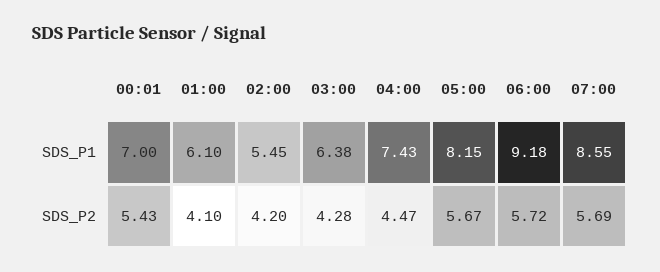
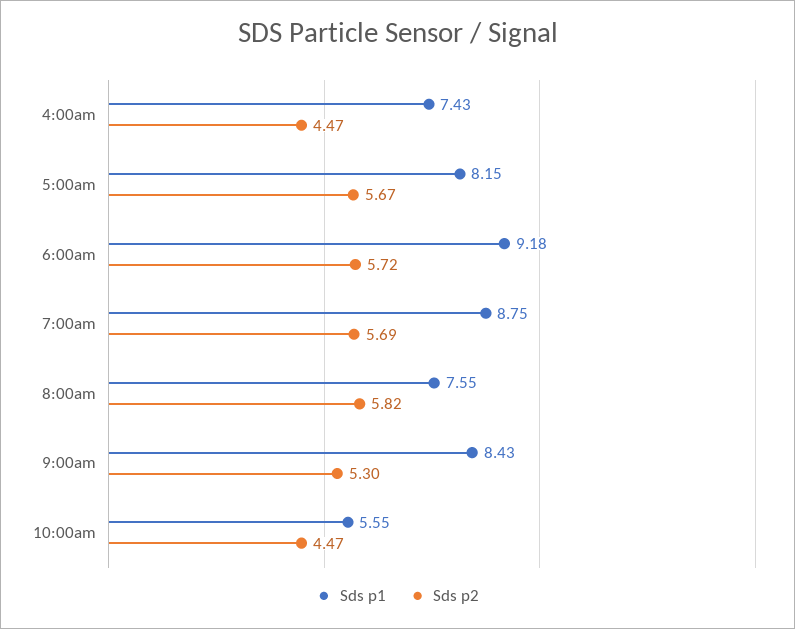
SDS_P1, 00:01: 7 -> none
SDS_P1, 01:00: 6.1 -> none
SDS_P1, 02:00: 5.45 -> none
SDS_P1, 03:00: 6.38 -> none
SDS_P1, 07:00: 8.55 -> 8.75
SDS_P2, 00:01: 5.43 -> none
SDS_P2, 01:00: 4.1 -> none
SDS_P2, 02:00: 4.2 -> none
SDS_P2, 03:00: 4.28 -> none
SDS_P1, 8:00am: none -> 7.55
SDS_P2, 8:00am: none -> 5.82
SDS_P1, 9:00am: none -> 8.43
SDS_P2, 9:00am: none -> 5.3
SDS_P1, 10:00am: none -> 5.55
SDS_P2, 10:00am: none -> 4.47

